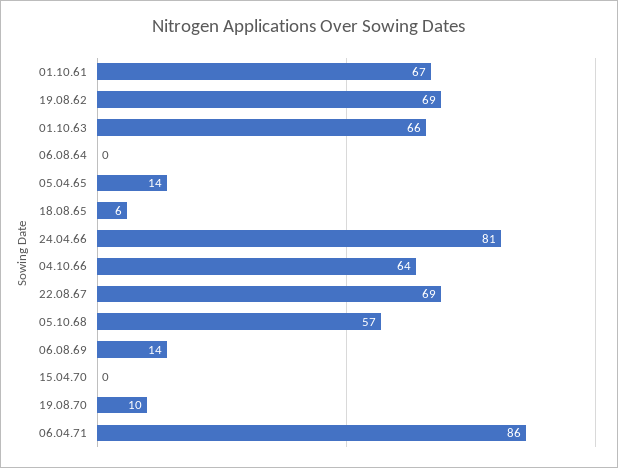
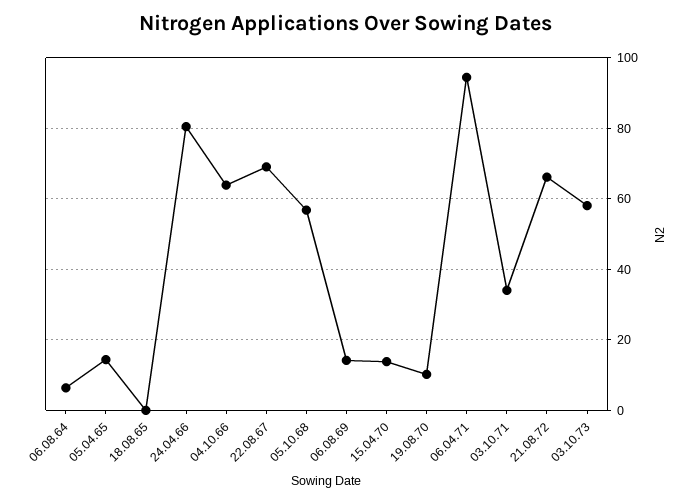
01.10.61: 67 -> none
19.08.62: 69 -> none
01.10.63: 66 -> none
06.08.64: 0 -> 6
18.08.65: 6 -> 0
15.04.70: 0 -> 14
06.04.71: 86 -> 94
03.10.71: none -> 34
21.08.72: none -> 66
03.10.73: none -> 58

